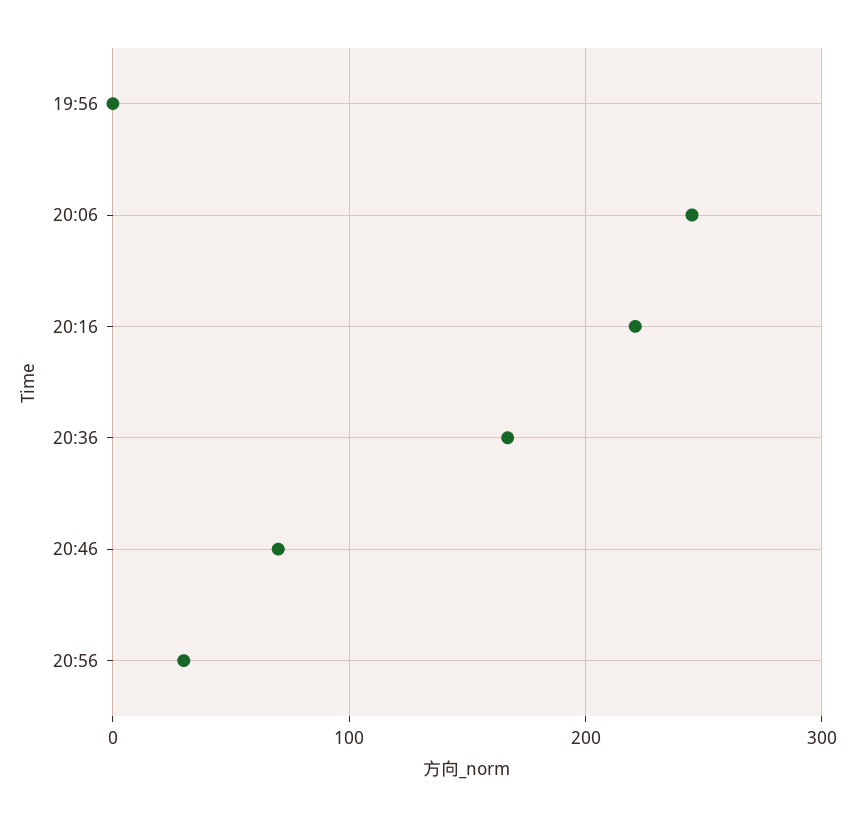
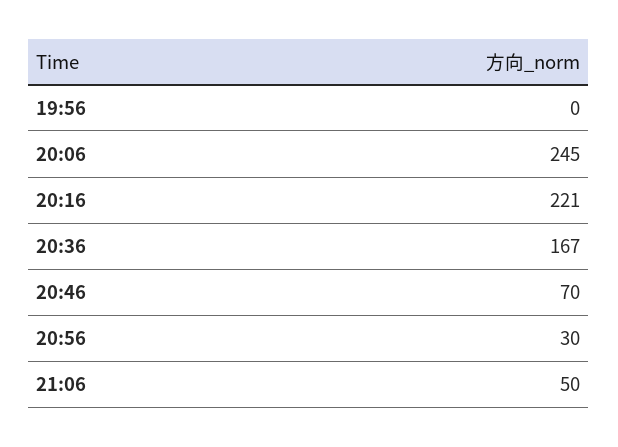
21:06: none -> 50

